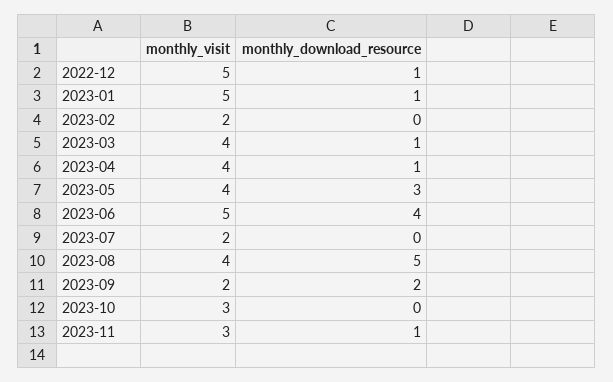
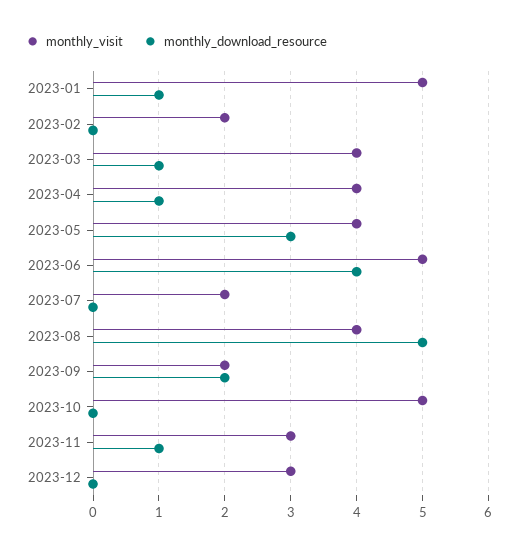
monthly_visit, 2022-12: 5 -> none
monthly_download_resource, 2022-12: 1 -> none
monthly_visit, 2023-10: 3 -> 5
monthly_visit, 2023-12: none -> 3
monthly_download_resource, 2023-12: none -> 0

